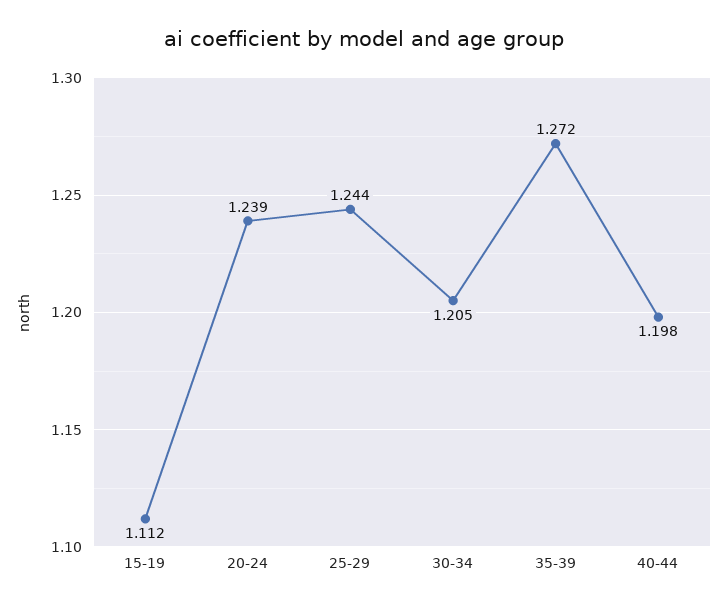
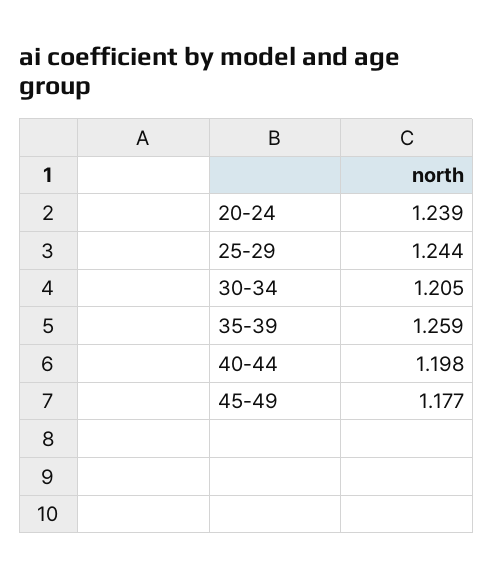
15-19: 1.112 -> none
35-39: 1.272 -> 1.259
45-49: none -> 1.177

